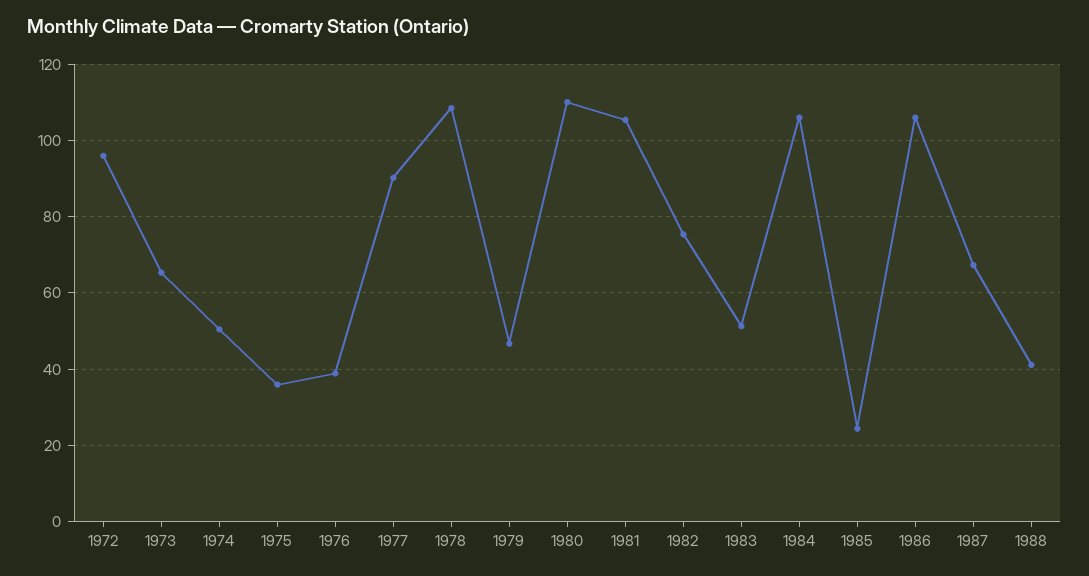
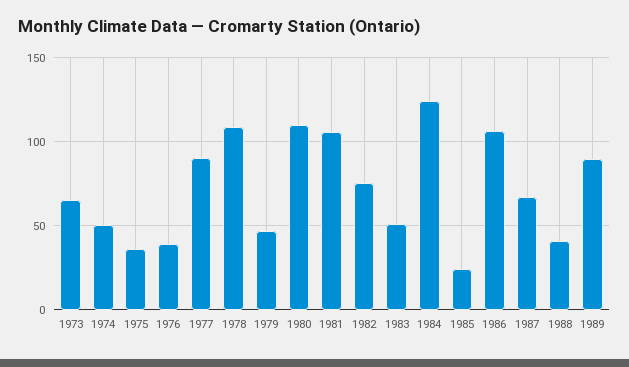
1972: 96 -> none
1984: 106 -> 125
1989: none -> 90

